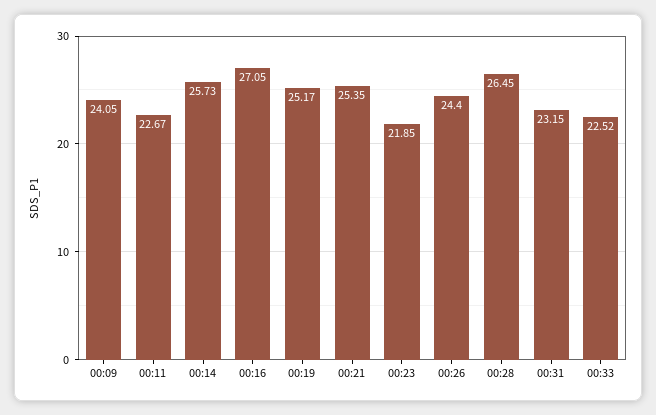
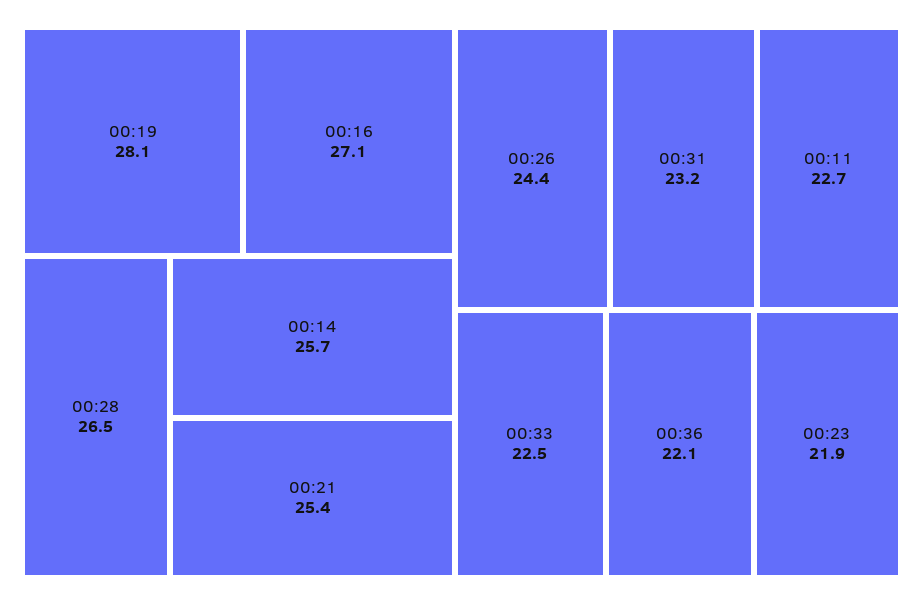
00:09: 24.05 -> none
00:19: 25.17 -> 28.1
00:36: none -> 22.1

